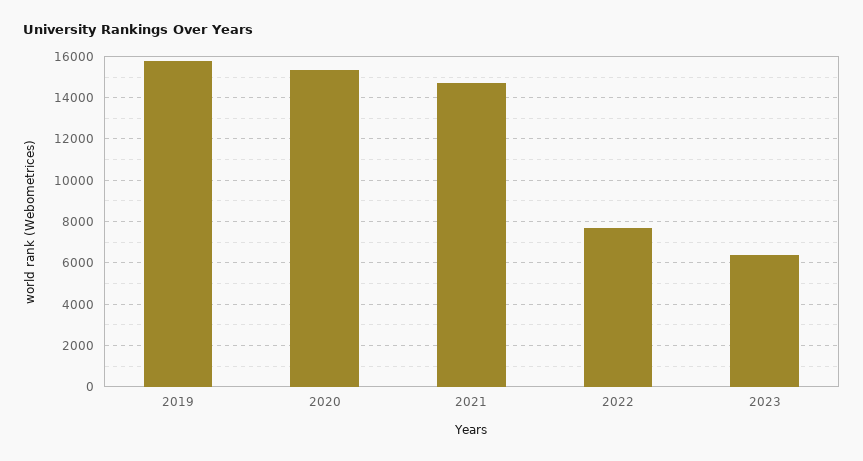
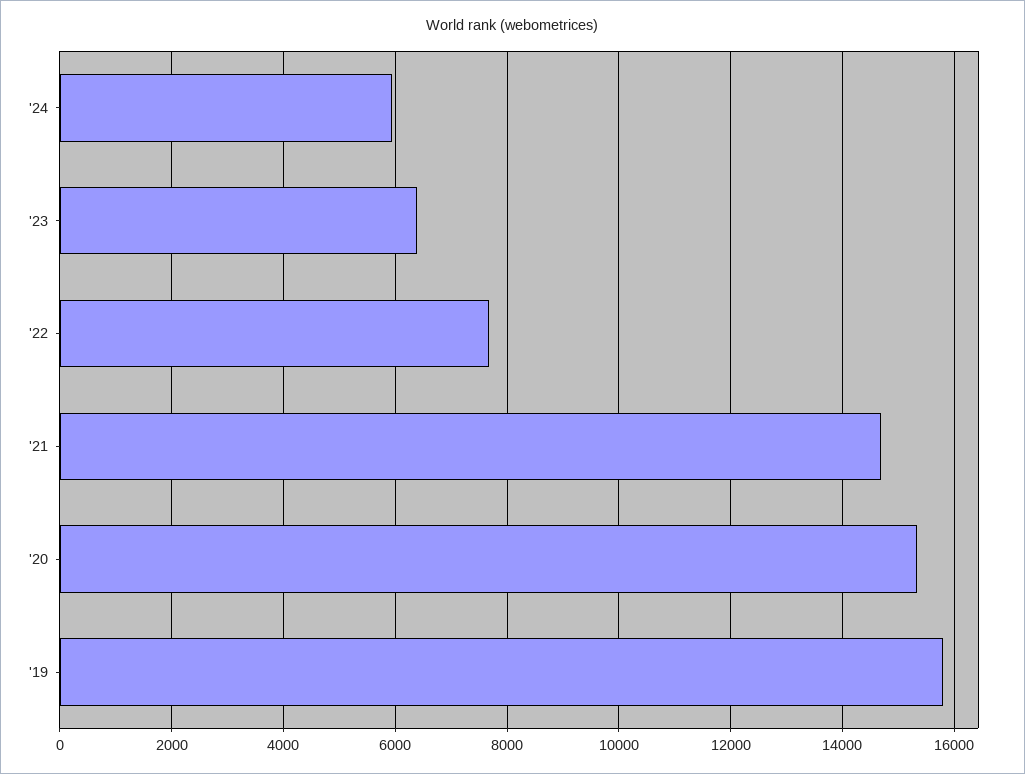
'24: none -> 6000

